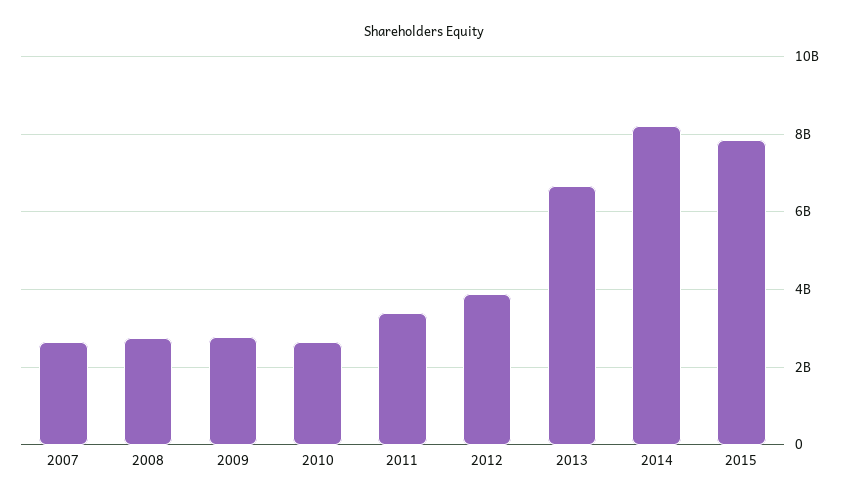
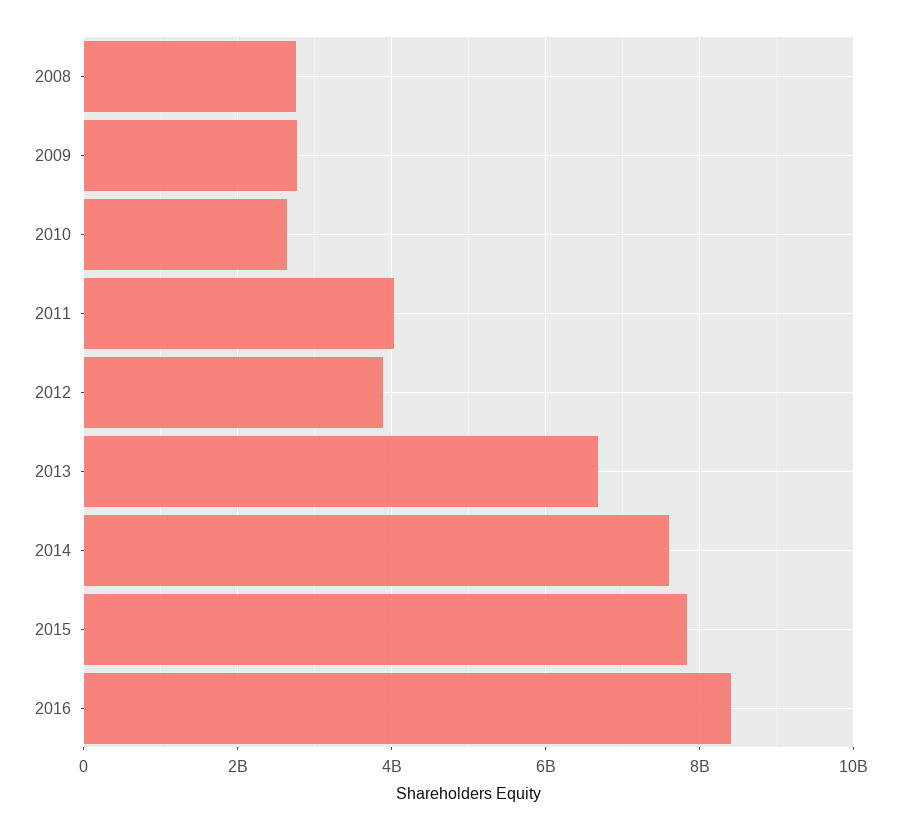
2007: 2600000000 -> none
2011: 3400000000 -> 4000000000
2014: 8200000000 -> 7600000000
2016: none -> 8400000000

